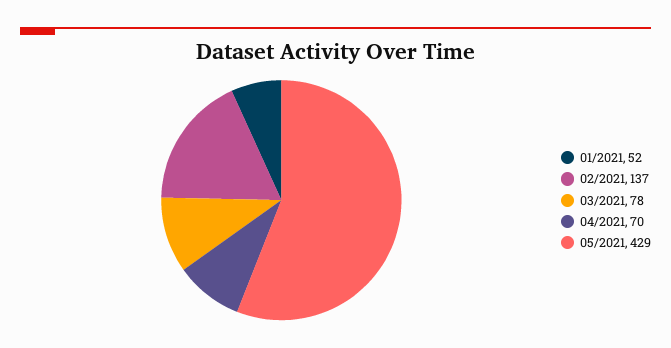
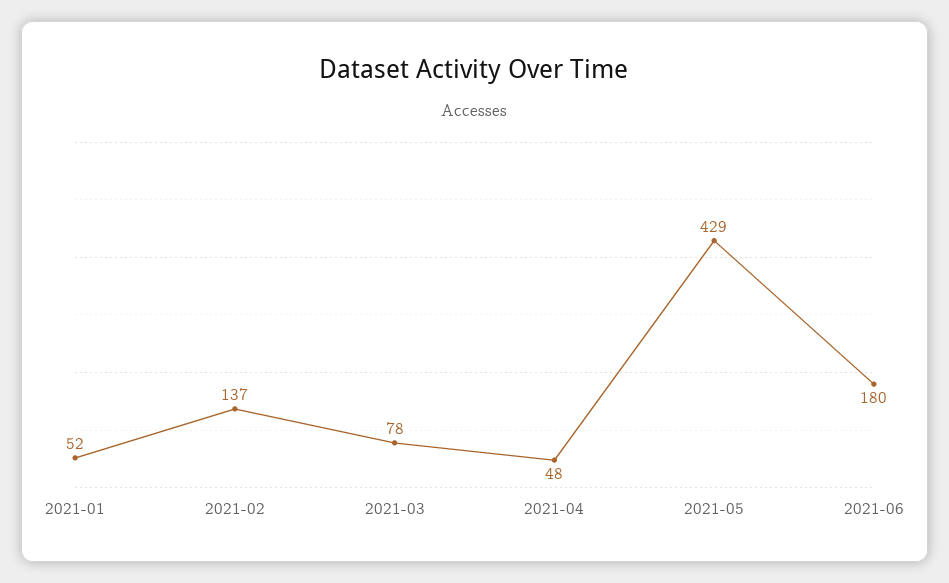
04/2021: 70 -> 48
2021-06: none -> 180

